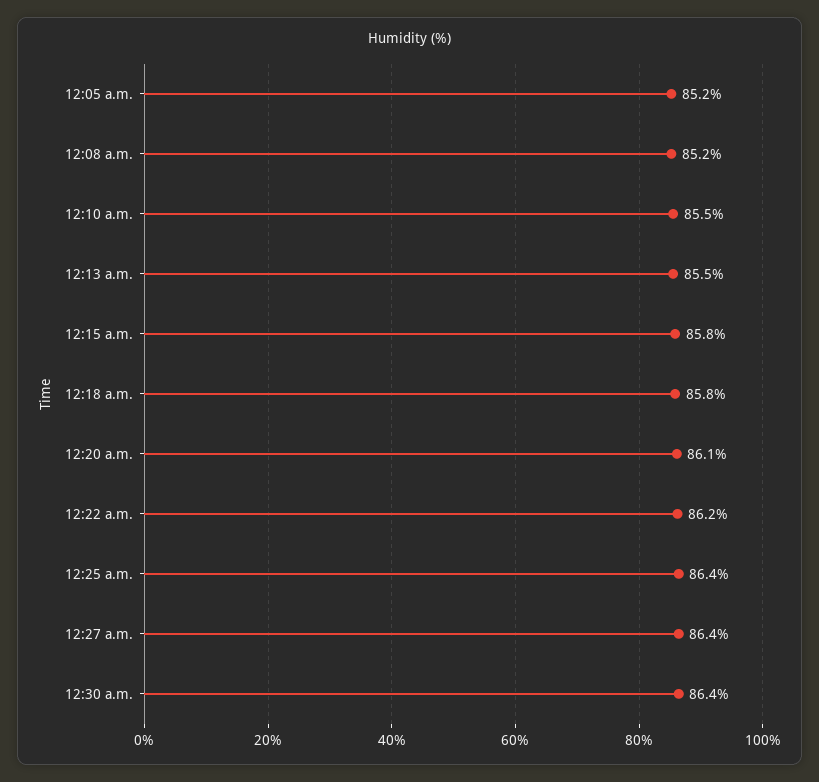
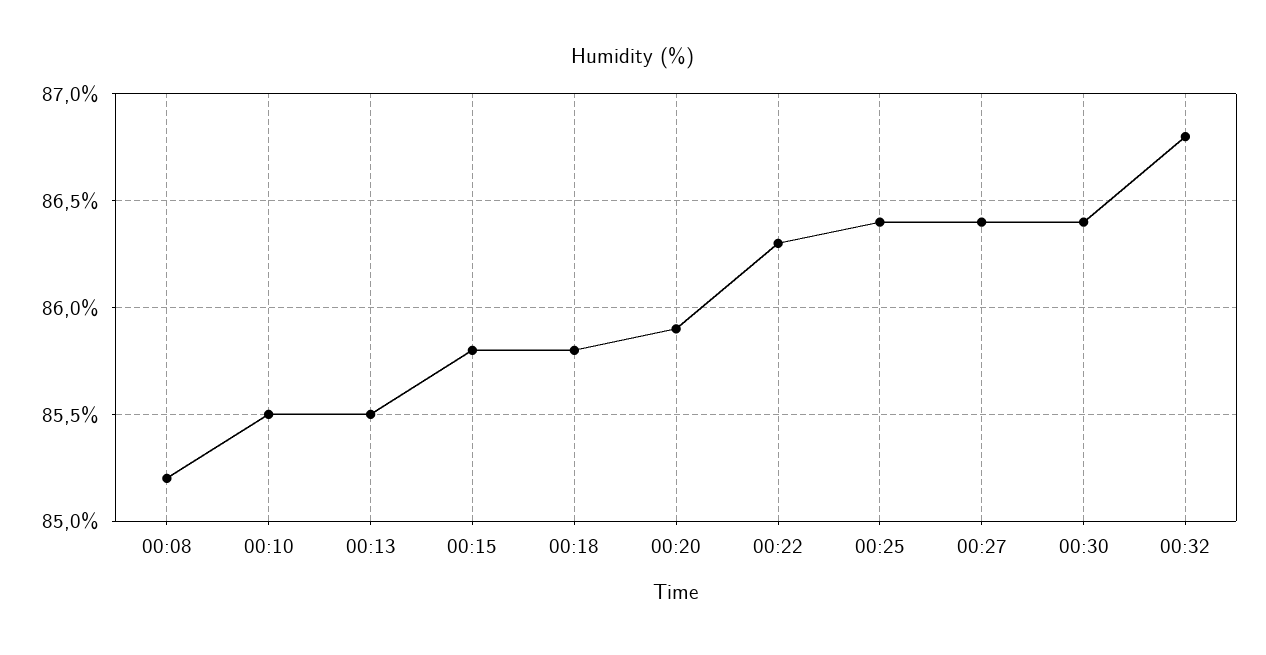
12:05 a.m.: 85.2 -> none
12:20 a.m.: 86.1 -> 85.9
12:22 a.m.: 86.2 -> 86.3
00:32: none -> 86.8

